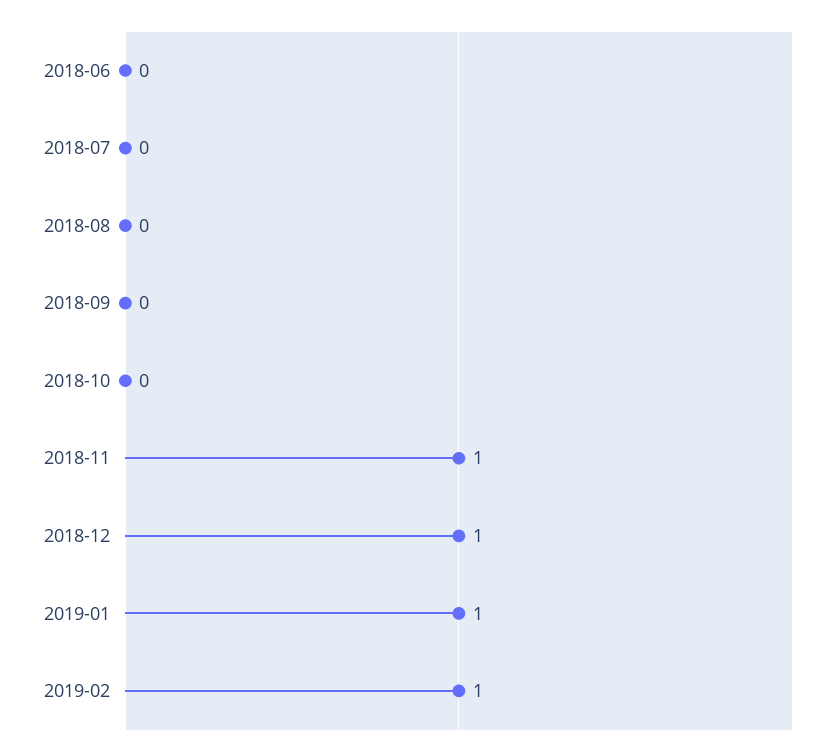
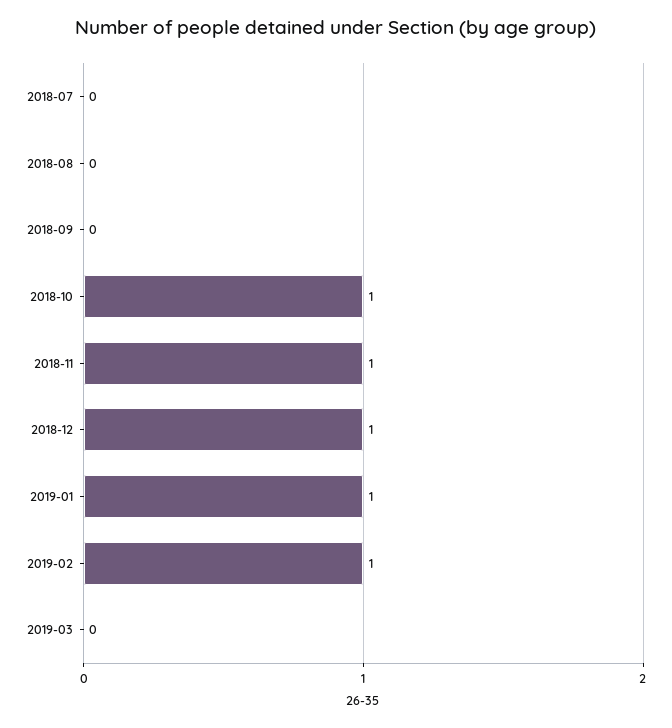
2018-06: 0 -> none
2018-10: 0 -> 1
2019-03: none -> 0

